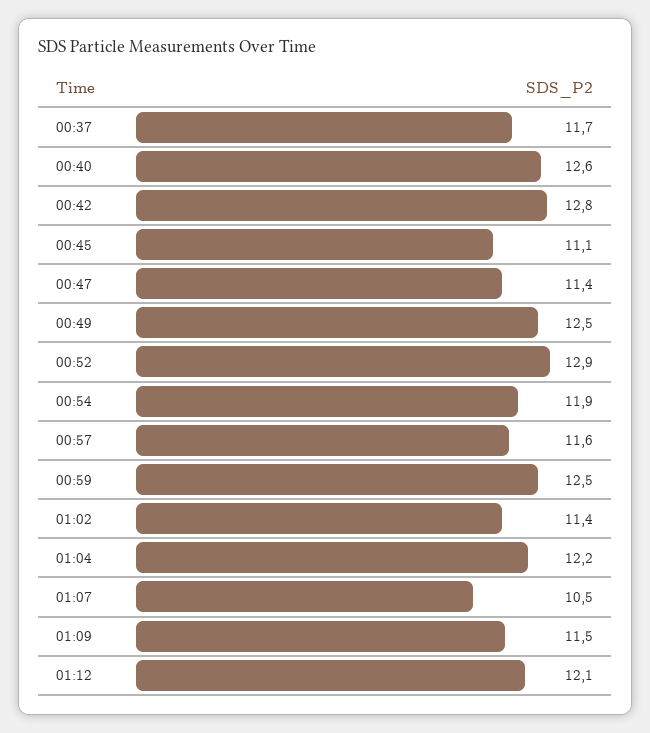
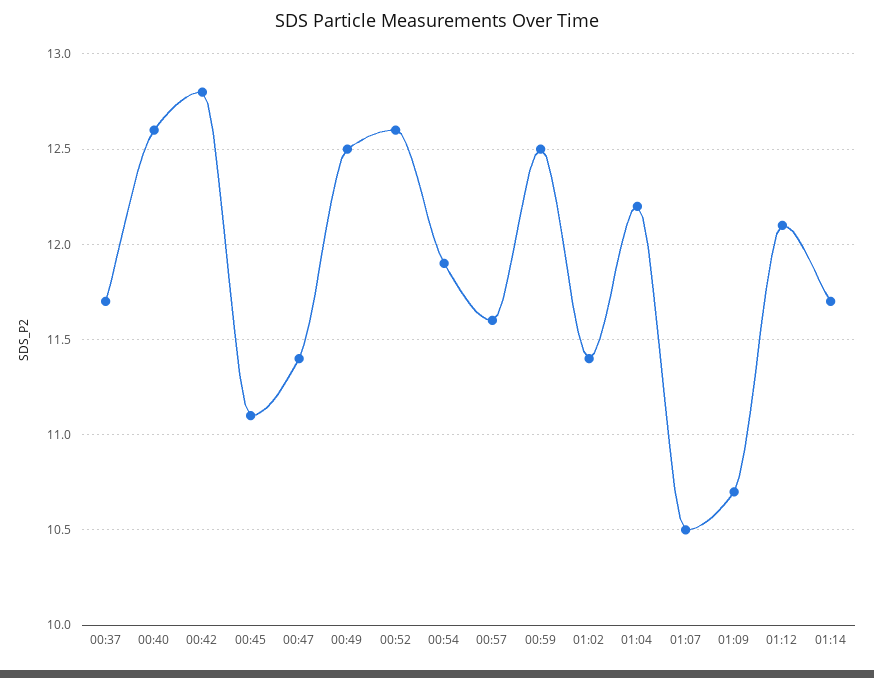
00:52: 12.9 -> 12.6
01:09: 11.5 -> 10.7
01:14: none -> 11.7

